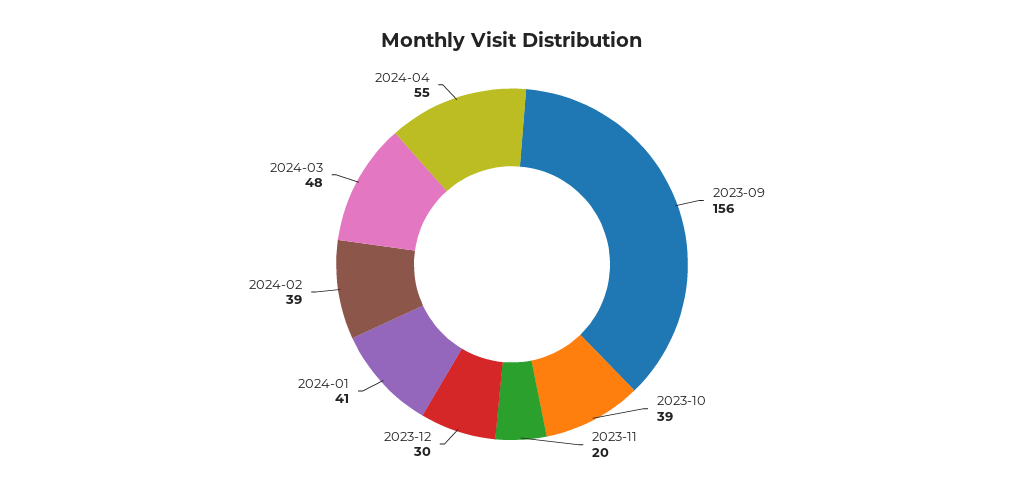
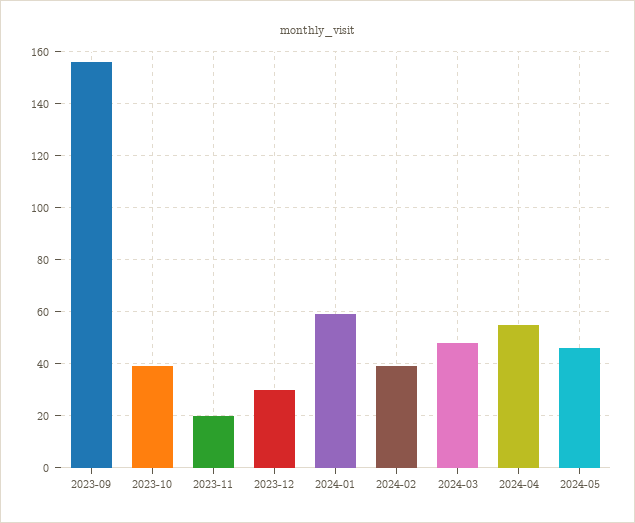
2024-01: 41 -> 60
2024-05: none -> 45

